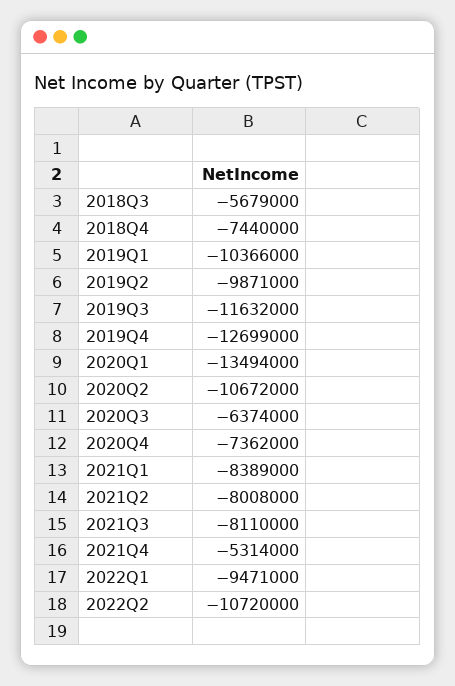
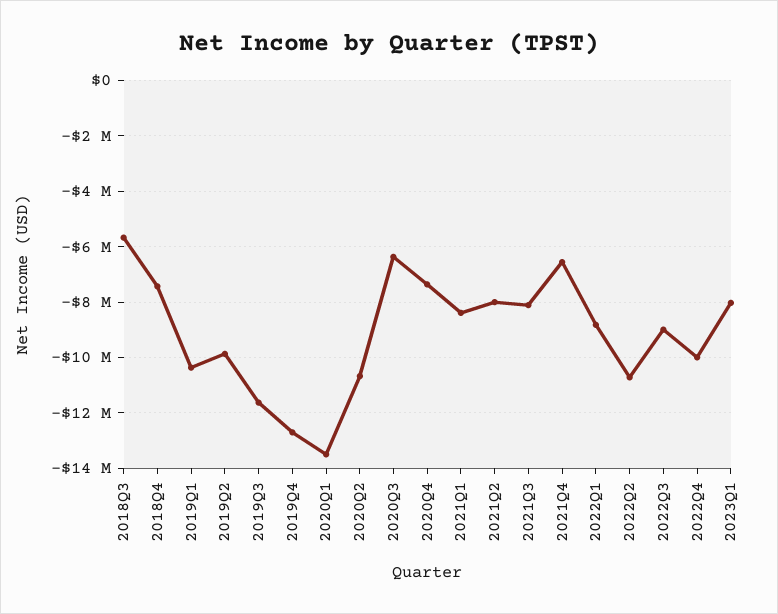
2021Q4: -5314000 -> -6500000
2022Q1: -9471000 -> -8750000
2022Q3: none -> -9000000
2022Q4: none -> -10000000
2023Q1: none -> -8000000

